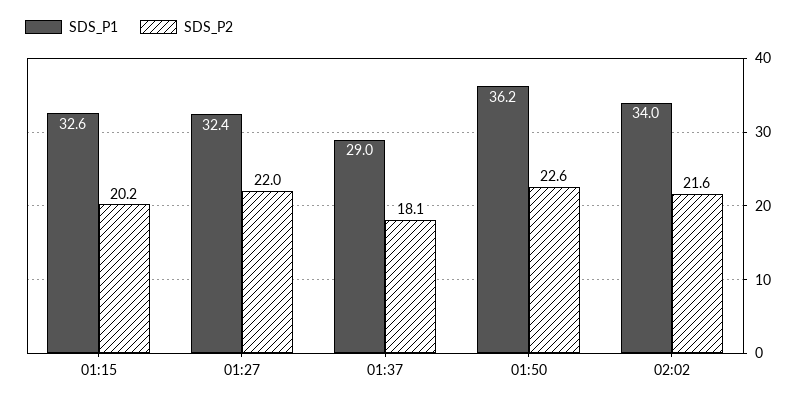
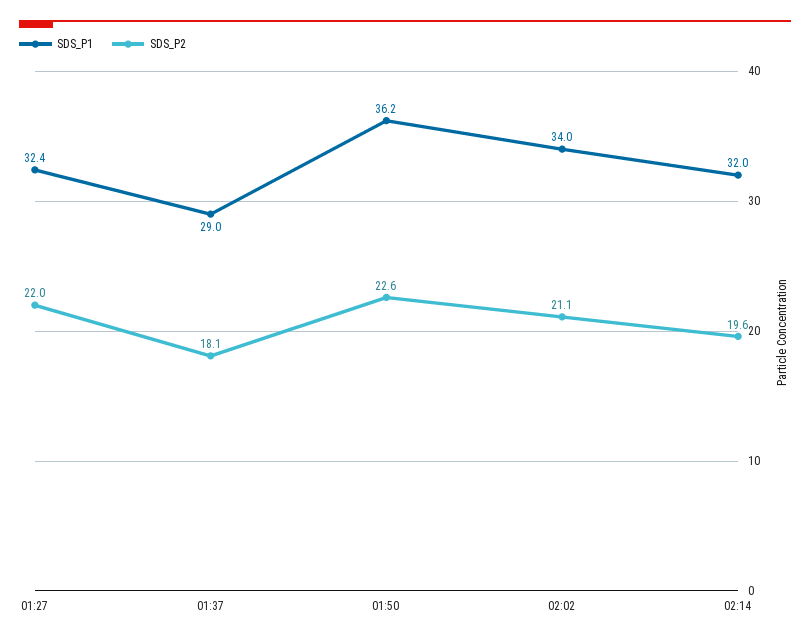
SDS_P1, 01:15: 32.6 -> none
SDS_P2, 01:15: 20.2 -> none
SDS_P2, 02:02: 21.6 -> 21.1
SDS_P1, 02:14: none -> 32
SDS_P2, 02:14: none -> 19.6

